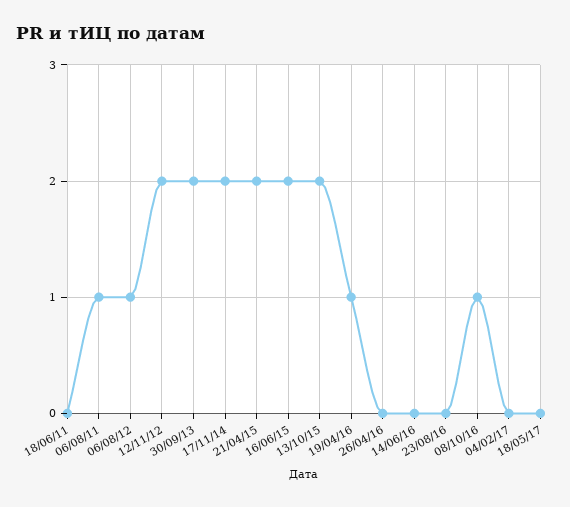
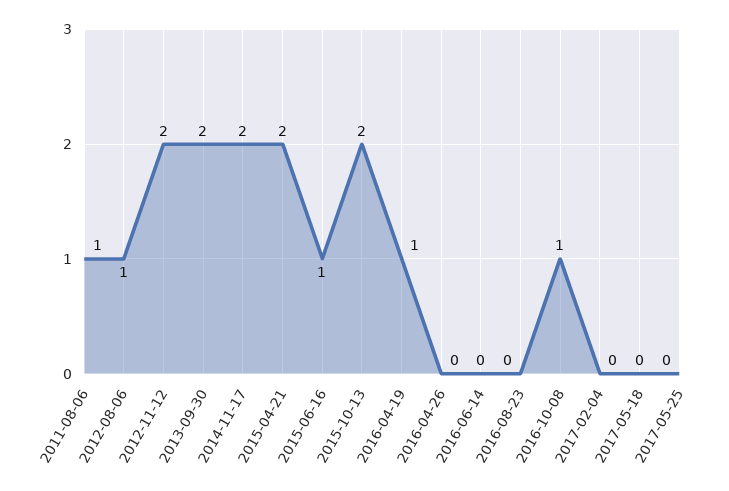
18/06/11: 0 -> none
16/06/15: 2 -> 1
2017-05-25: none -> 0

